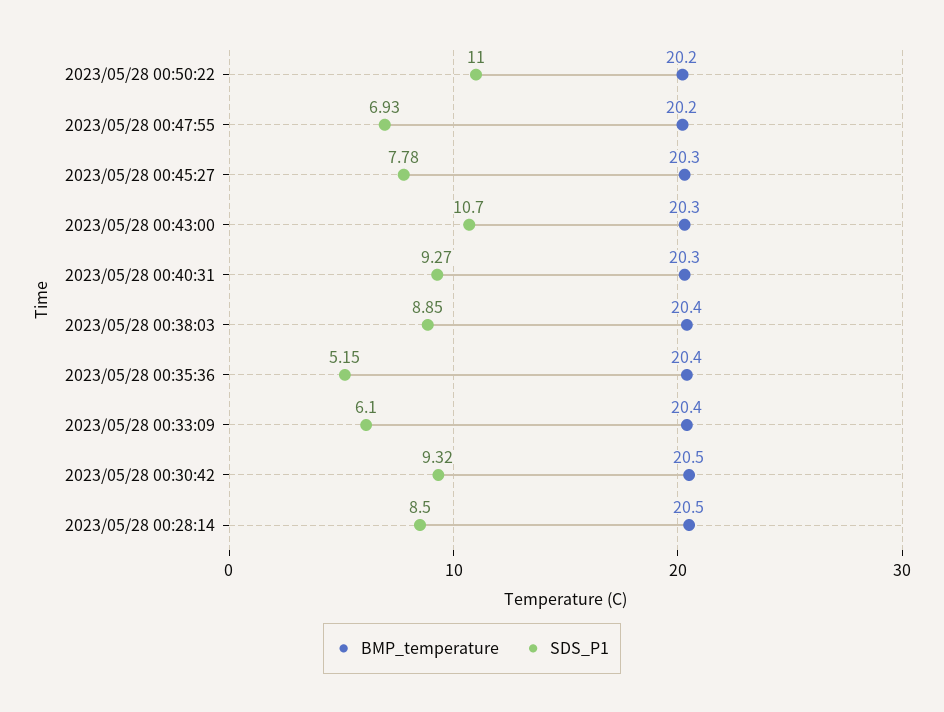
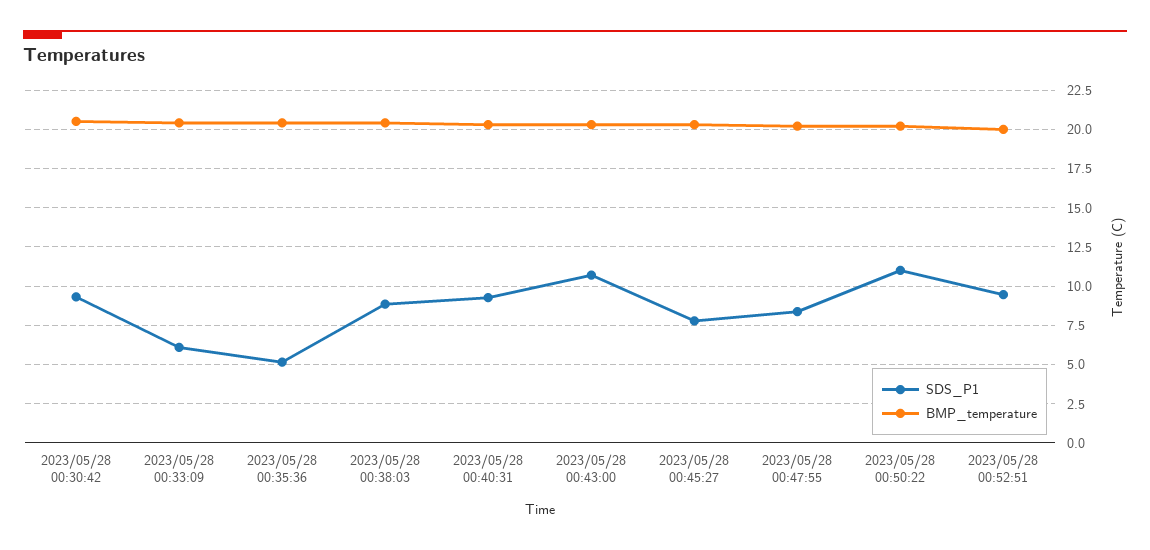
SDS_P1, 2023/05/28 00:47:55: 6.93 -> 8.5
BMP_temperature, 2023/05/28 00:28:14: 20.5 -> none
SDS_P1, 2023/05/28 00:28:14: 8.5 -> none
SDS_P1, 2023/05/28 00:52:51: none -> 9.5
BMP_temperature, 2023/05/28 00:52:51: none -> 20

